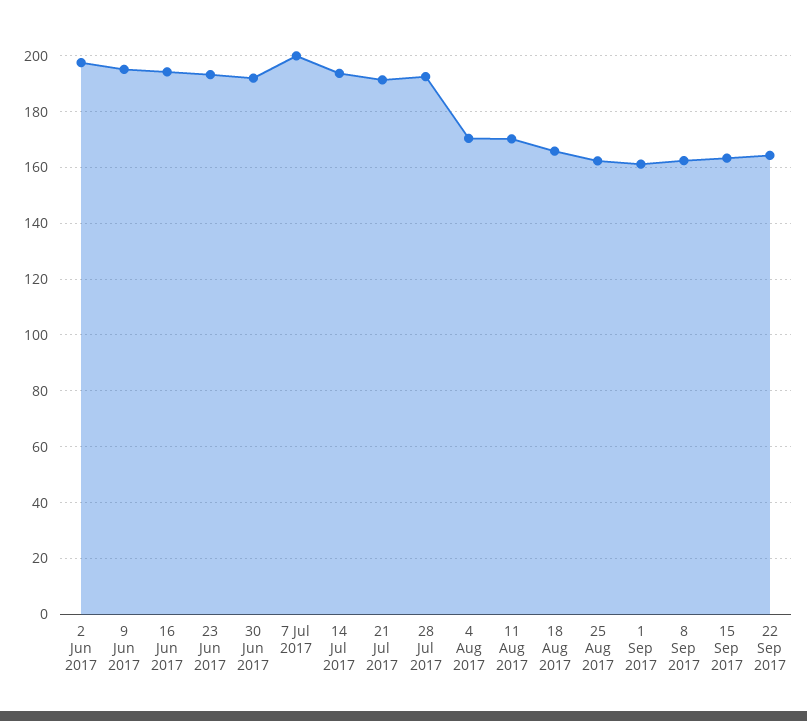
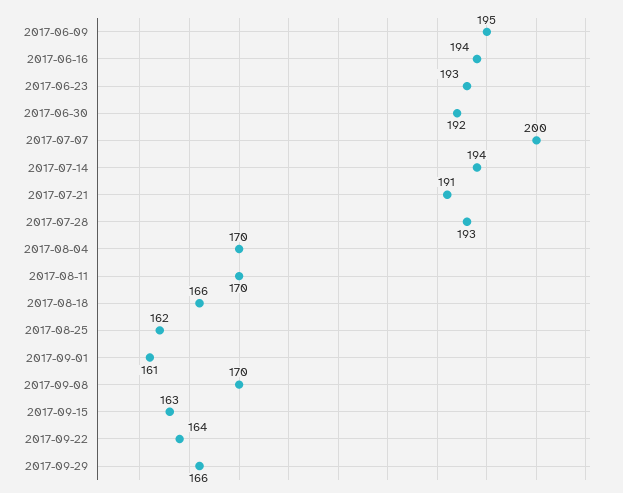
2 Jun 2017: 197.5 -> none
8 Sep 2017: 162.5 -> 170
2017-09-29: none -> 166

